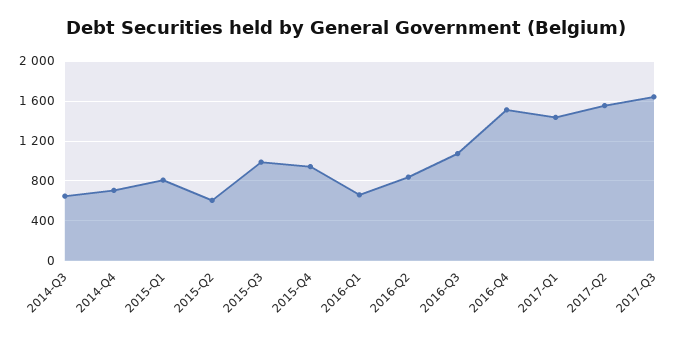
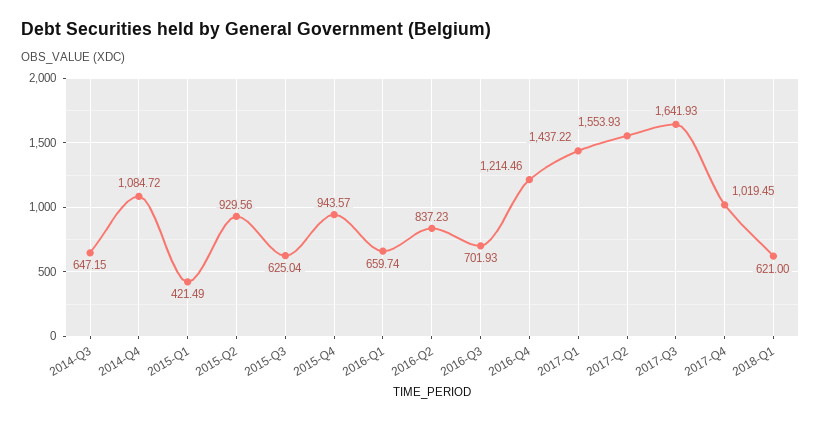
2014-Q4: 700 -> 1084.72
2015-Q1: 800 -> 421.49
2015-Q2: 600 -> 929.56
2015-Q3: 1000 -> 625.04
2016-Q3: 1100 -> 701.93
2016-Q4: 1500 -> 1214.46
2017-Q4: none -> 1019.45
2018-Q1: none -> 621

